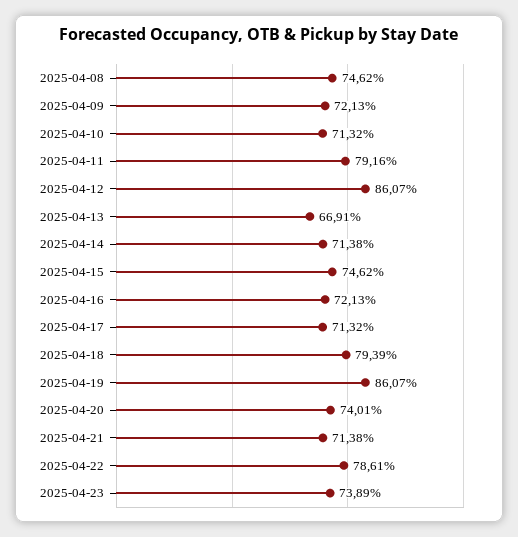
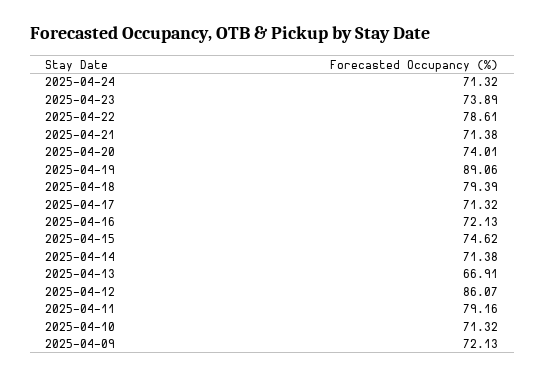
2025-04-08: 74.62 -> none
2025-04-19: 86.07 -> 89.06
2025-04-24: none -> 71.32

